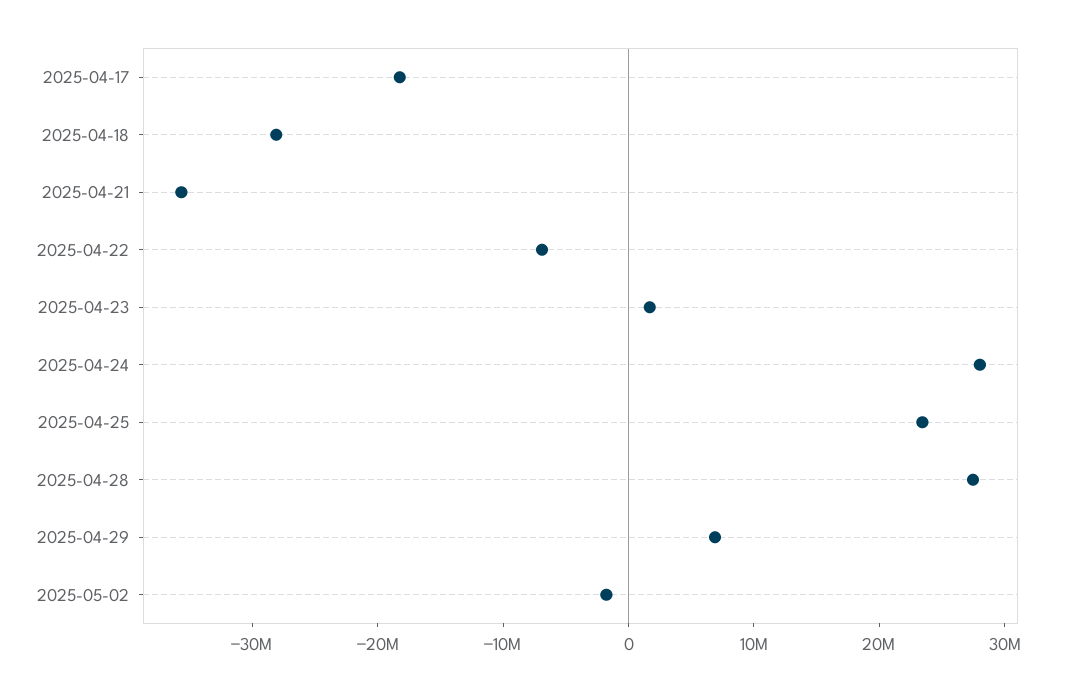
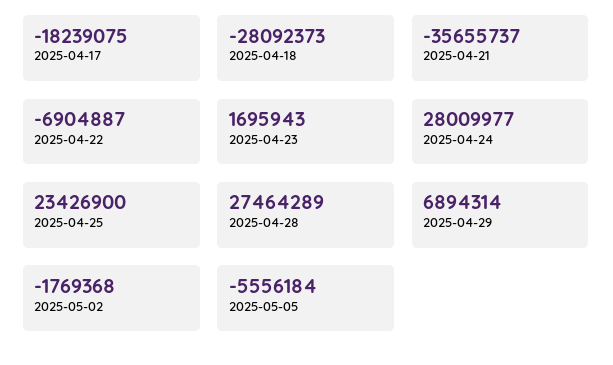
2025-05-05: none -> -5556184

